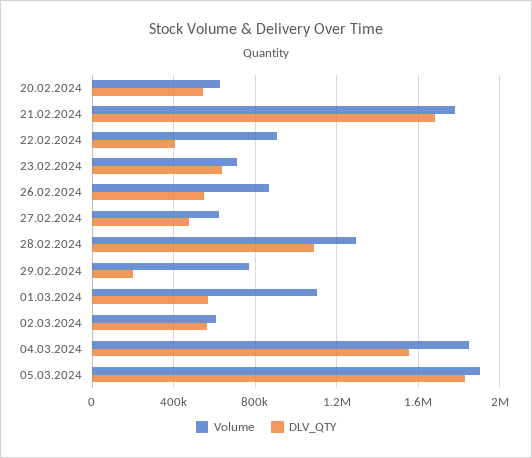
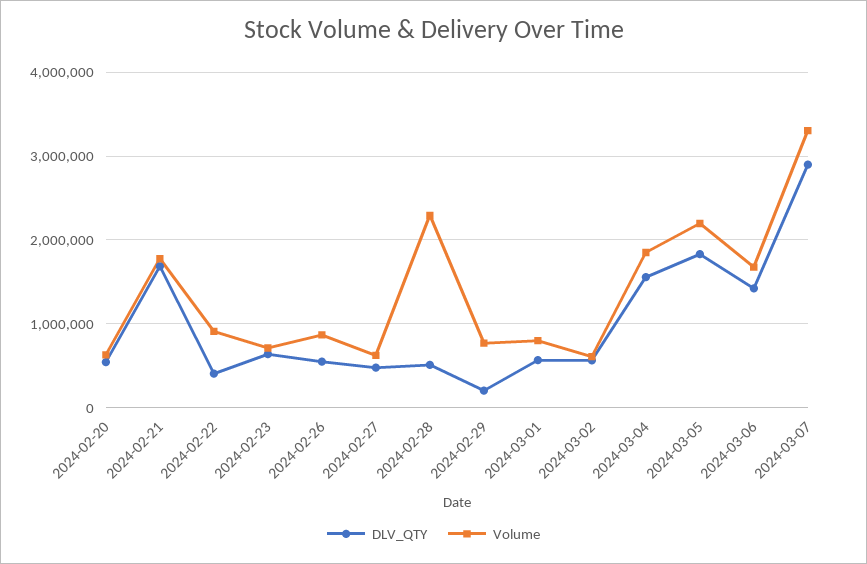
Volume, 28.02.2024: 1300000 -> 2300000
DLV_QTY, 28.02.2024: 1100000 -> 500000
Volume, 01.03.2024: 1100000 -> 800000
Volume, 05.03.2024: 1900000 -> 2200000
DLV_QTY, 2024-03-06: none -> 1400000
Volume, 2024-03-06: none -> 1700000
DLV_QTY, 2024-03-07: none -> 2900000
Volume, 2024-03-07: none -> 3300000

